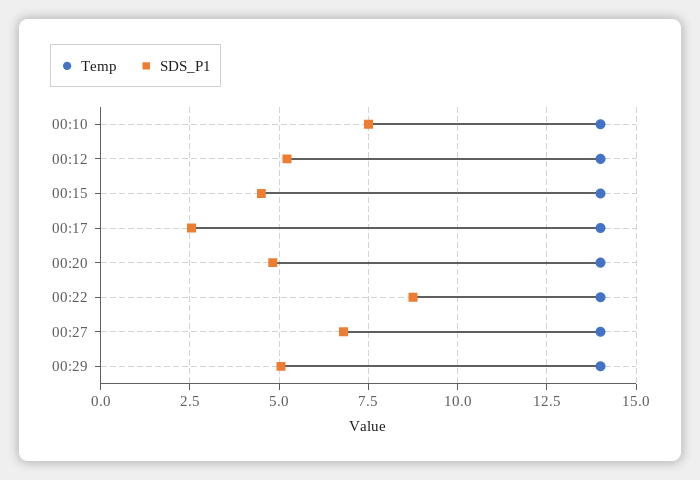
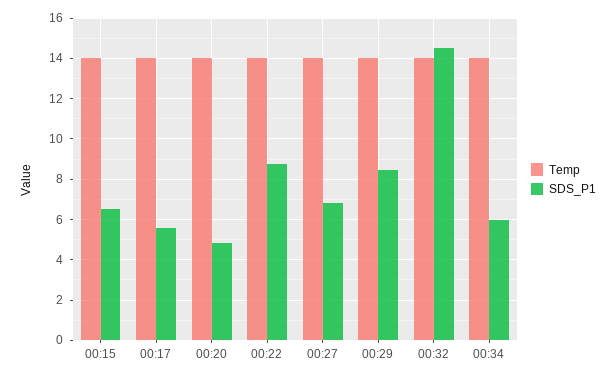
Temp, 00:10: 14 -> none
SDS_P1, 00:10: 7.5 -> none
Temp, 00:12: 14 -> none
SDS_P1, 00:12: 5.25 -> none
SDS_P1, 00:15: 4.5 -> 6.5
SDS_P1, 00:17: 2.5 -> 5.5
SDS_P1, 00:29: 5 -> 8.5
Temp, 00:32: none -> 14
SDS_P1, 00:32: none -> 14.5
Temp, 00:34: none -> 14
SDS_P1, 00:34: none -> 6

